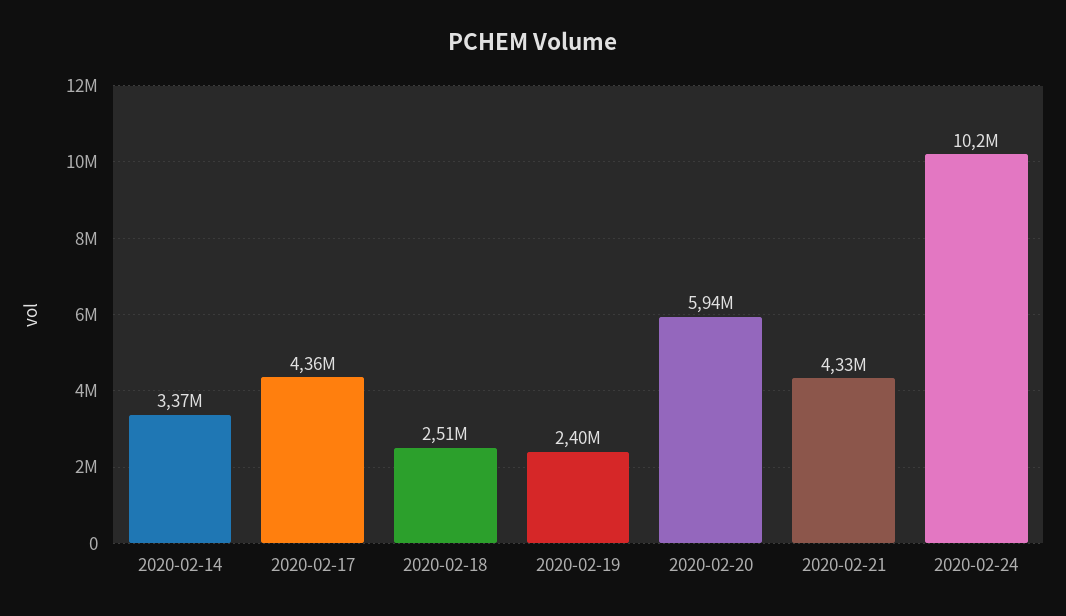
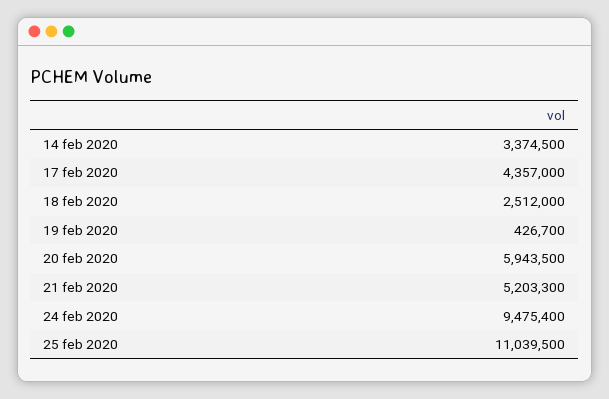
2020-02-19: 2400000 -> 426700
2020-02-21: 4330000 -> 5203300
2020-02-24: 10200000 -> 9475400
25 feb 2020: none -> 11039500

